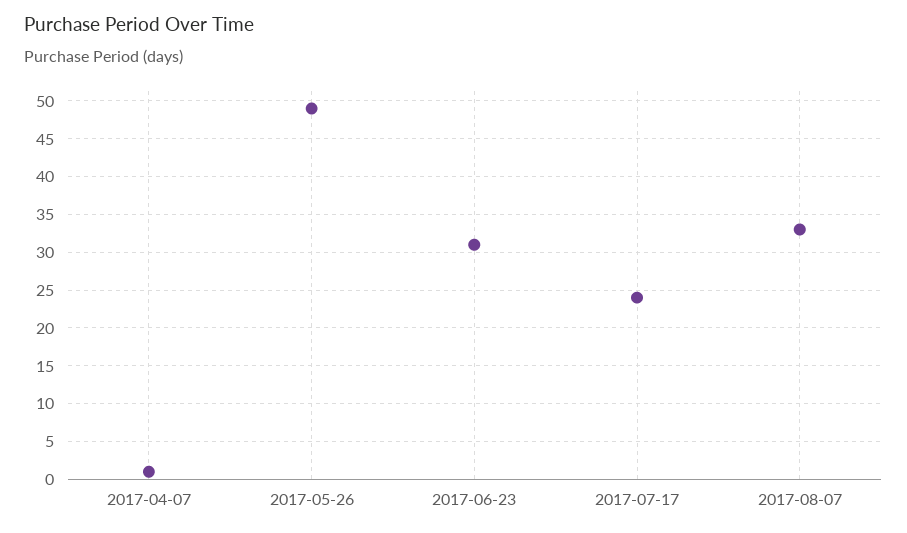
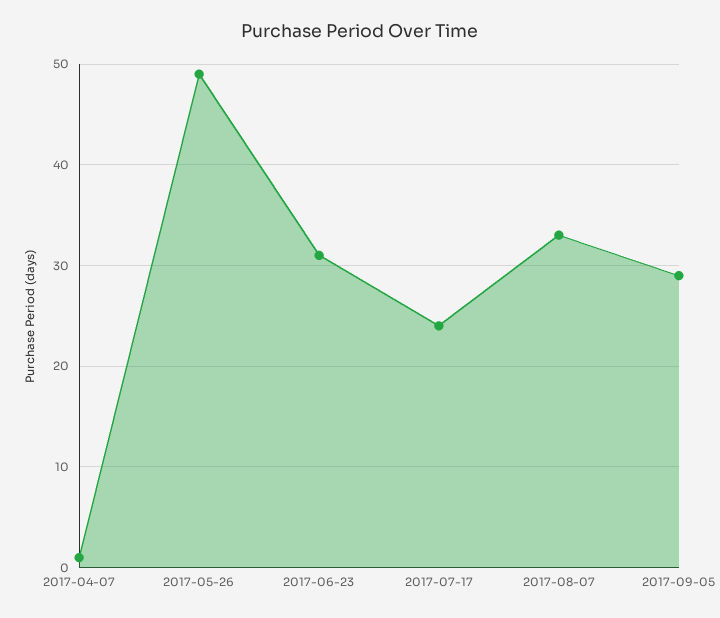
2017-09-05: none -> 29

